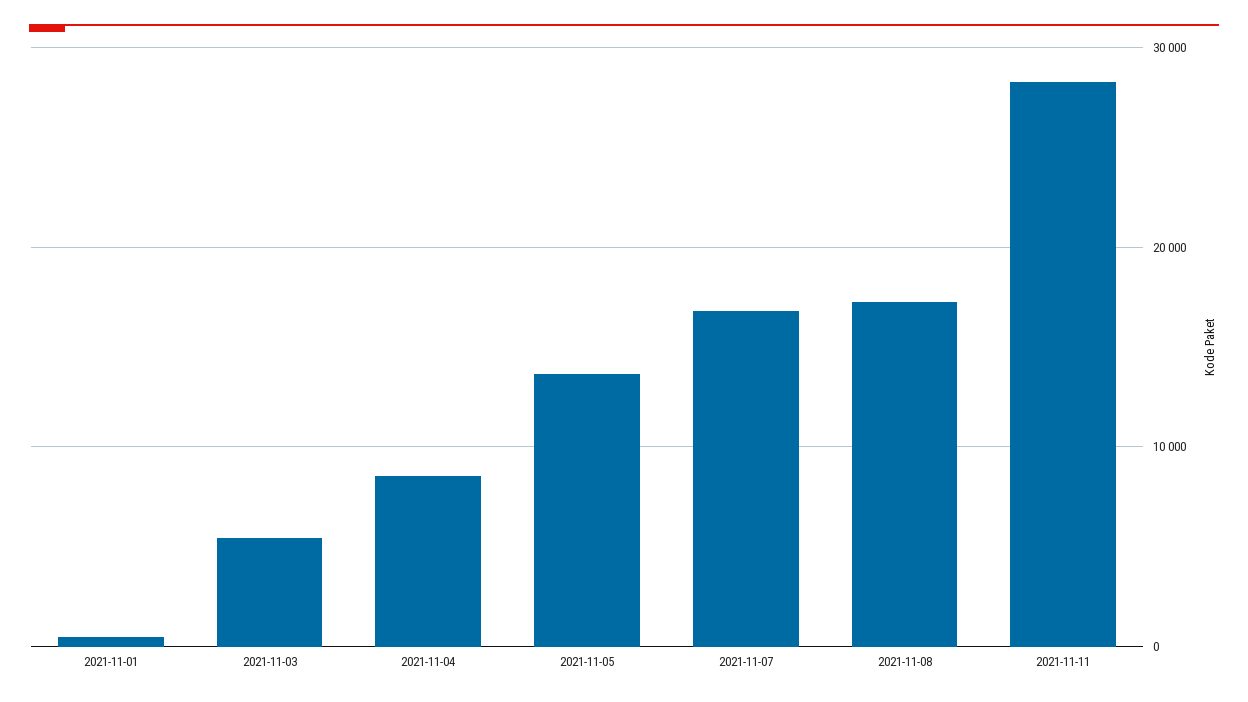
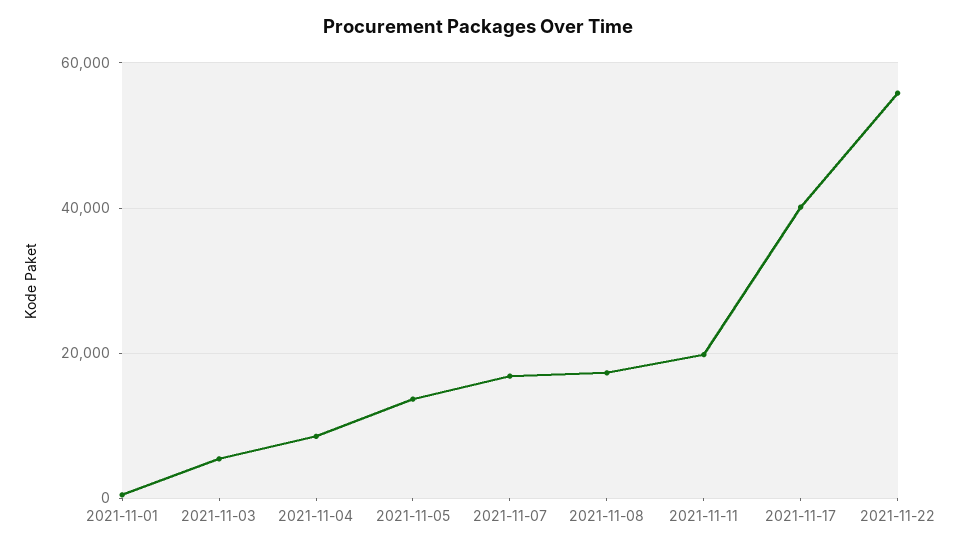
2021-11-11: 28000 -> 20000
2021-11-17: none -> 40000
2021-11-22: none -> 56000

